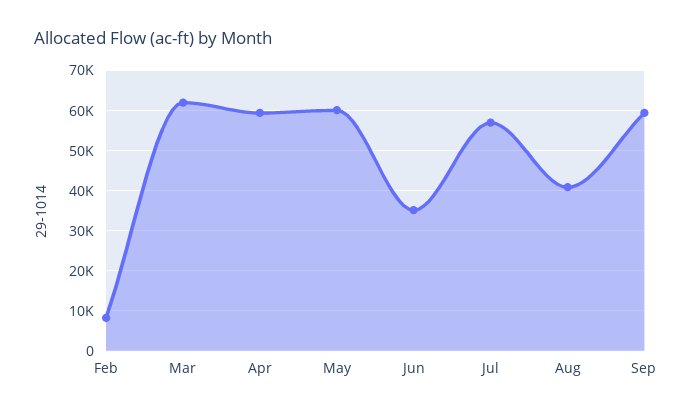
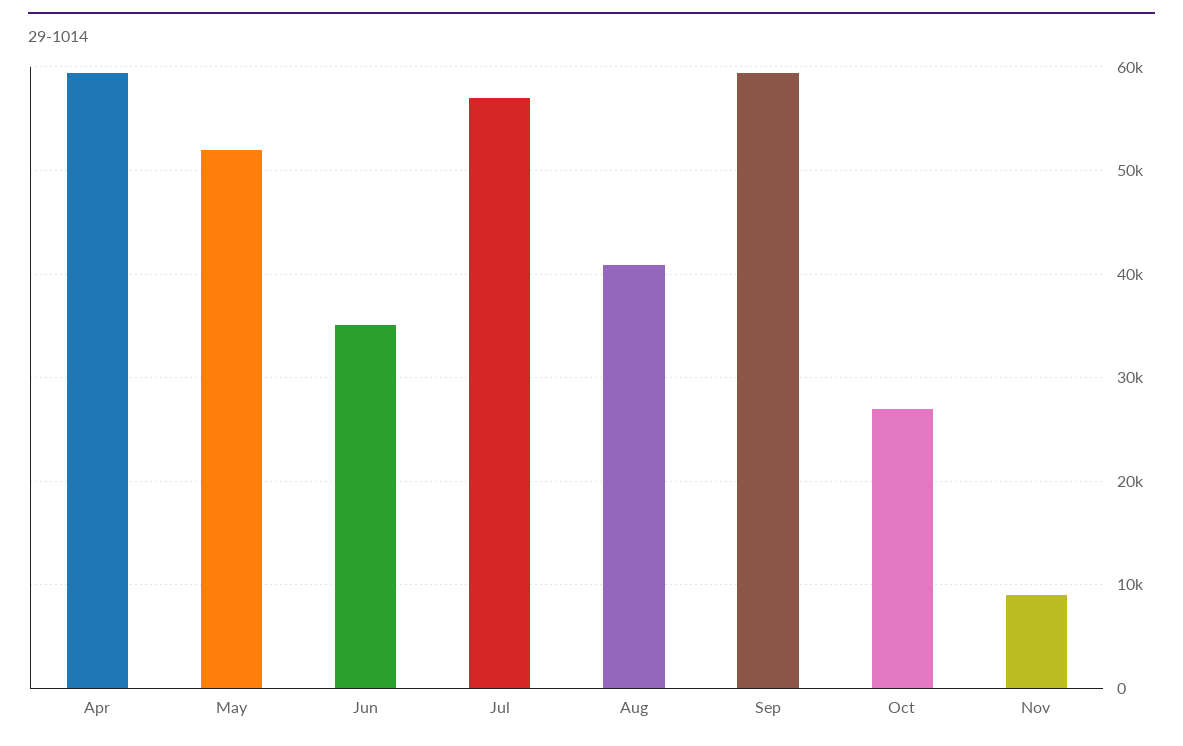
Feb: 8000 -> none
Mar: 62000 -> none
May: 60000 -> 52000
Oct: none -> 27000
Nov: none -> 9000

